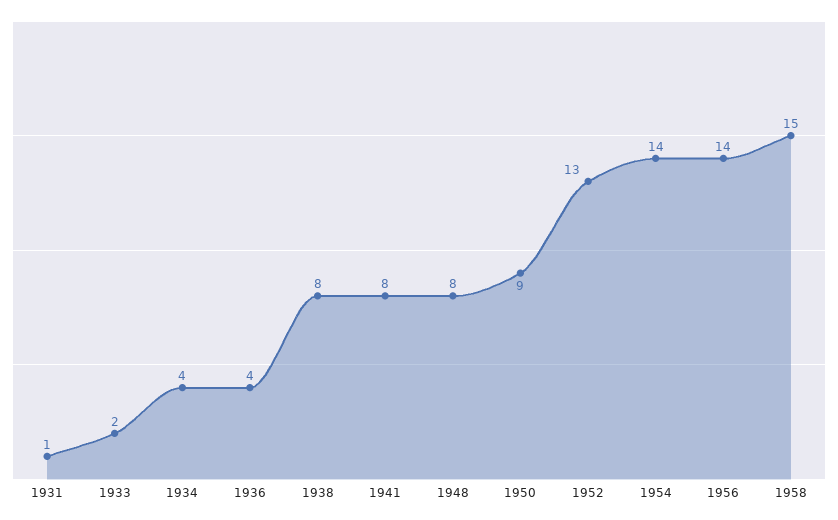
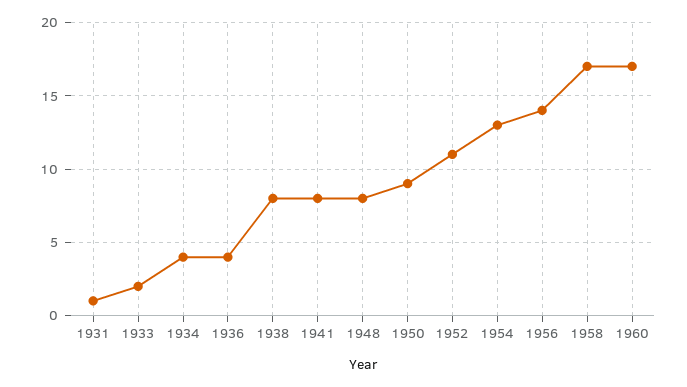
1952: 13 -> 11
1954: 14 -> 13
1958: 15 -> 17
1960: none -> 17

